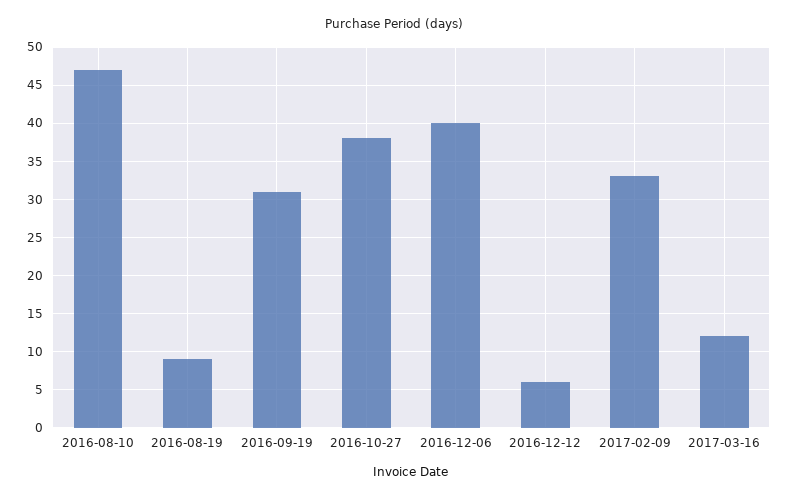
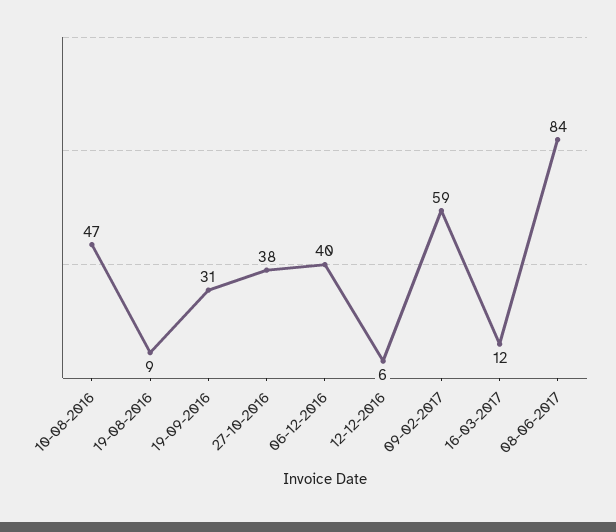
2017-02-09: 33 -> 59
08-06-2017: none -> 84

